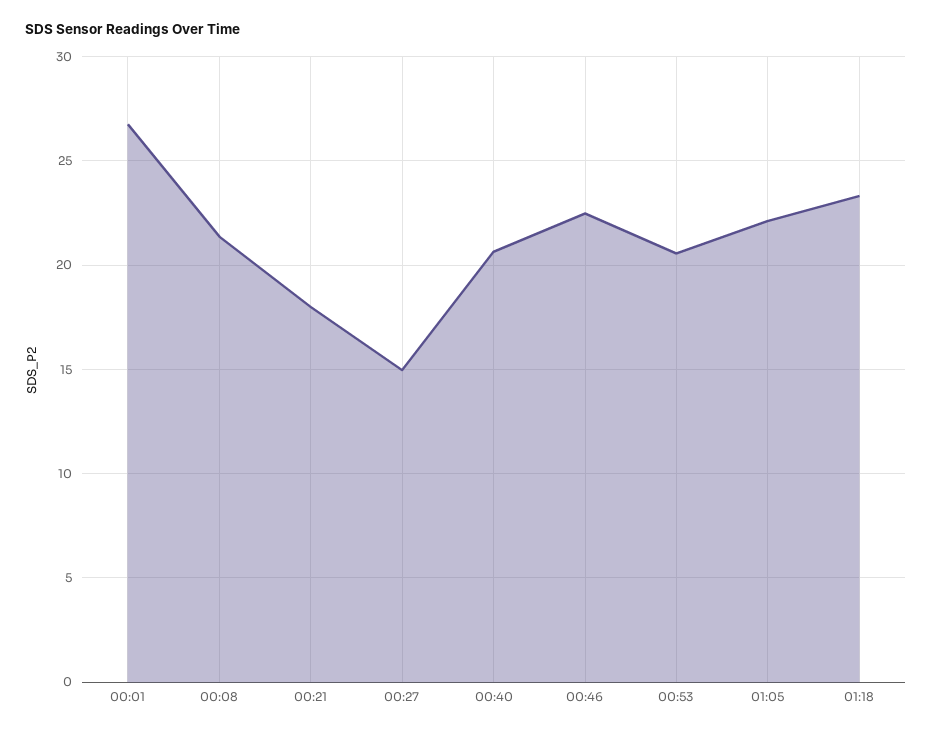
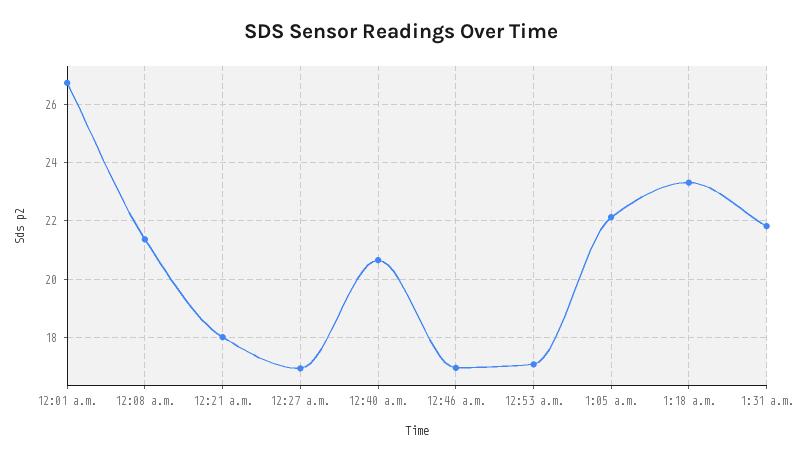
00:27: 15 -> 17
00:46: 22.5 -> 17
00:53: 20.5 -> 17
1:31 a.m.: none -> 21.75

